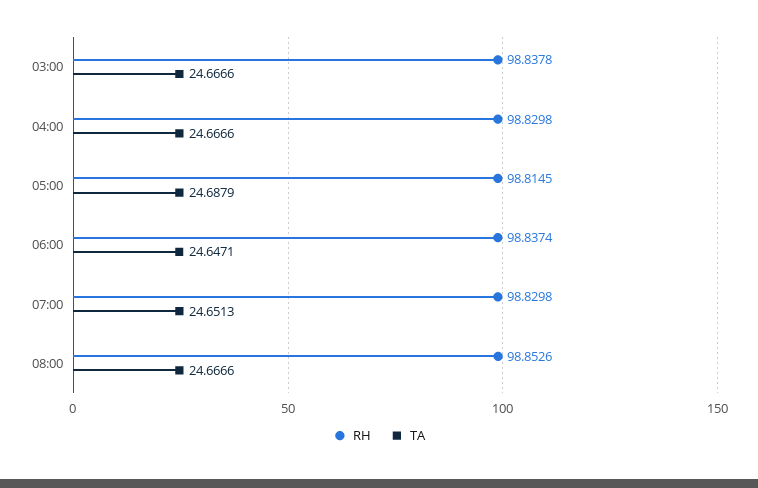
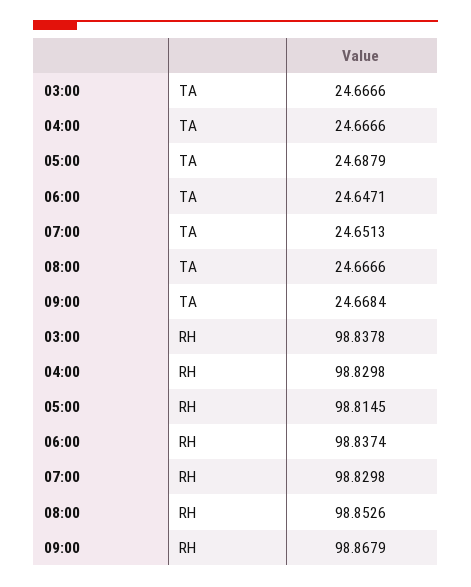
TA, 09:00: none -> 24.6684
RH, 09:00: none -> 98.8679

